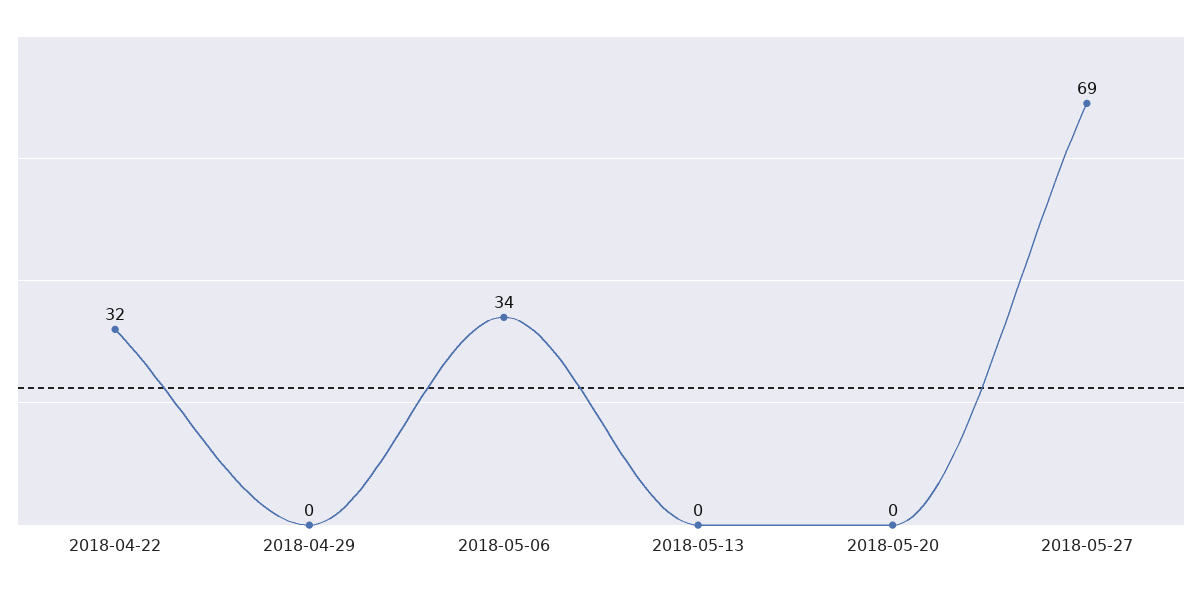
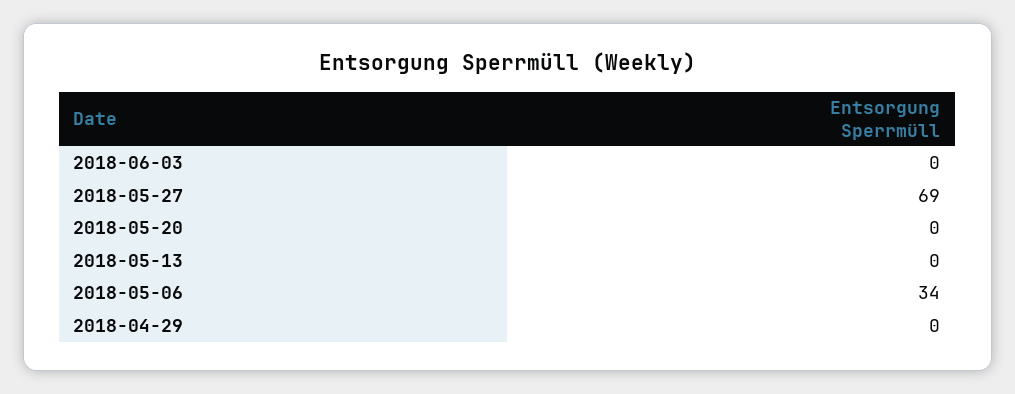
2018-04-22: 32 -> none
2018-06-03: none -> 0

